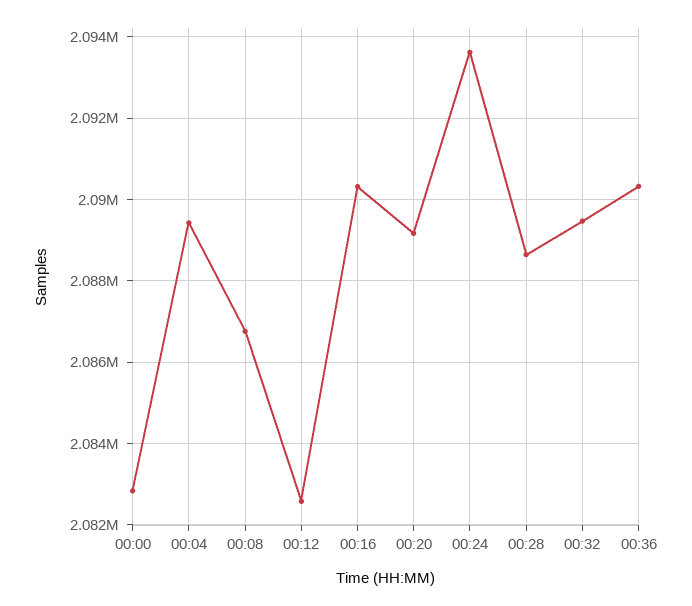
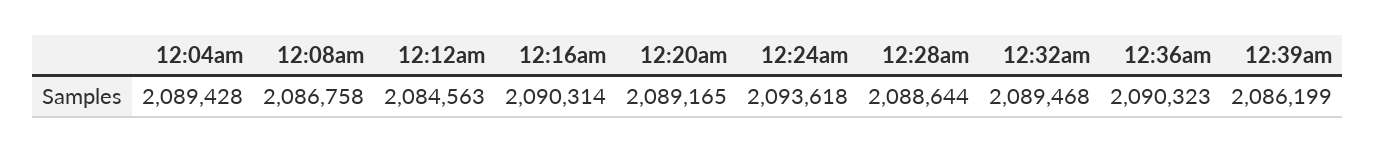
00:00: 2082800 -> none
00:12: 2082600 -> 2084563
12:39am: none -> 2086199

